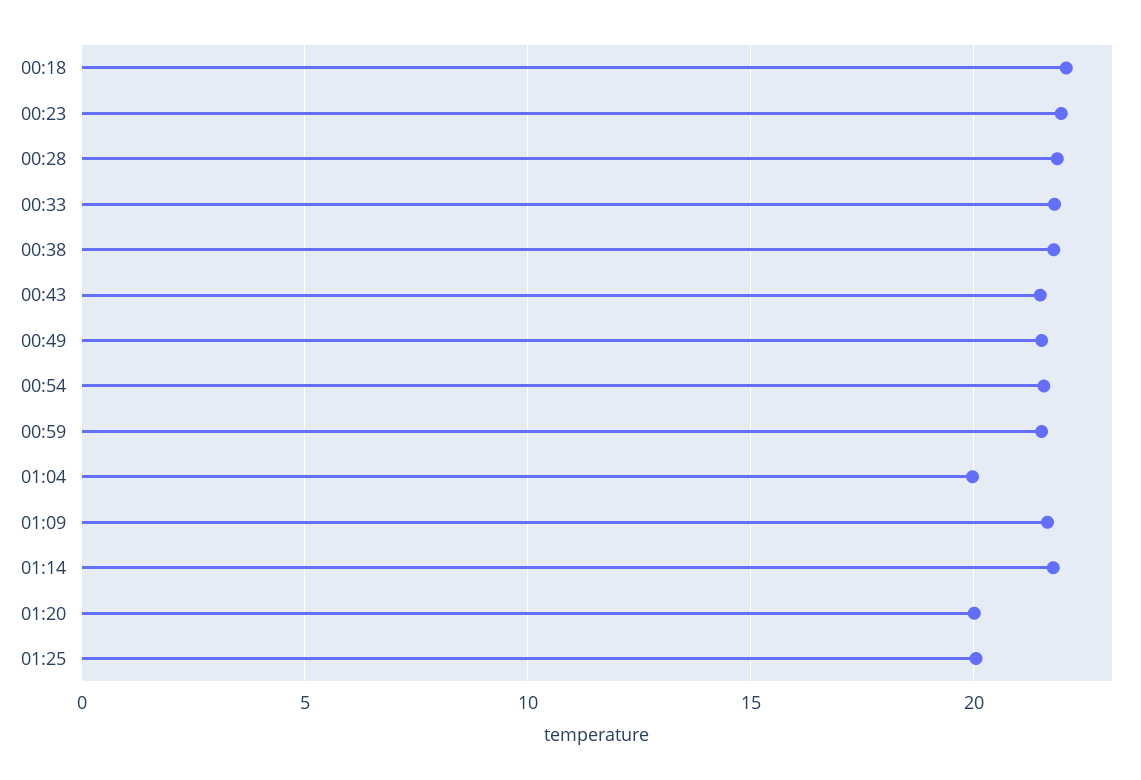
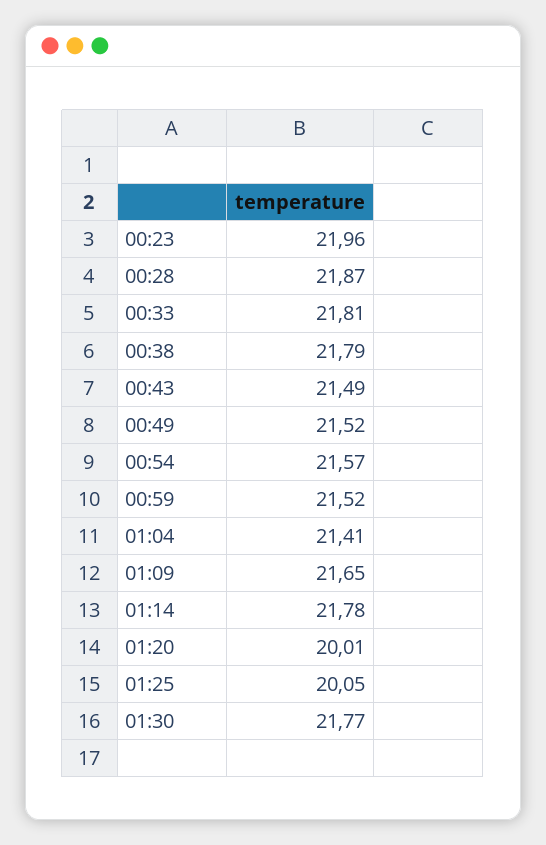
00:18: 22 -> none
01:04: 20 -> 21.41
01:30: none -> 21.77

